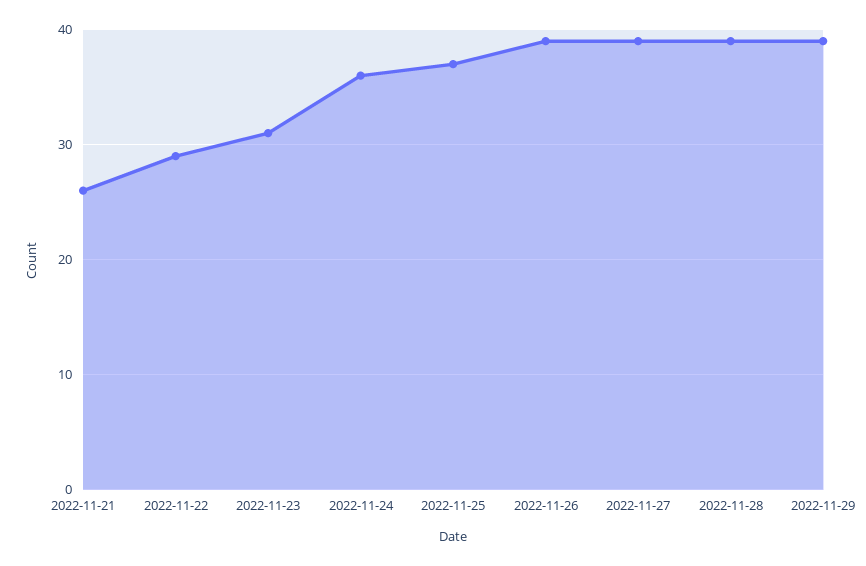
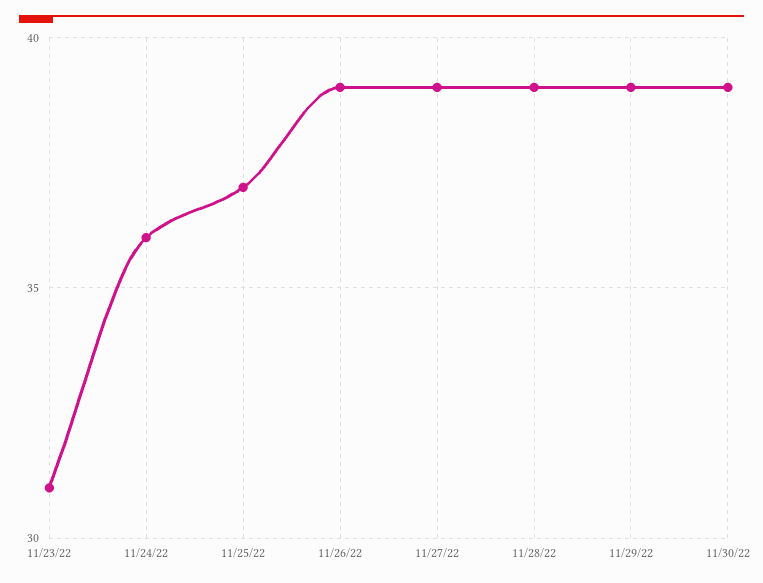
2022-11-21: 26 -> none
2022-11-22: 29 -> none
11/30/22: none -> 39

